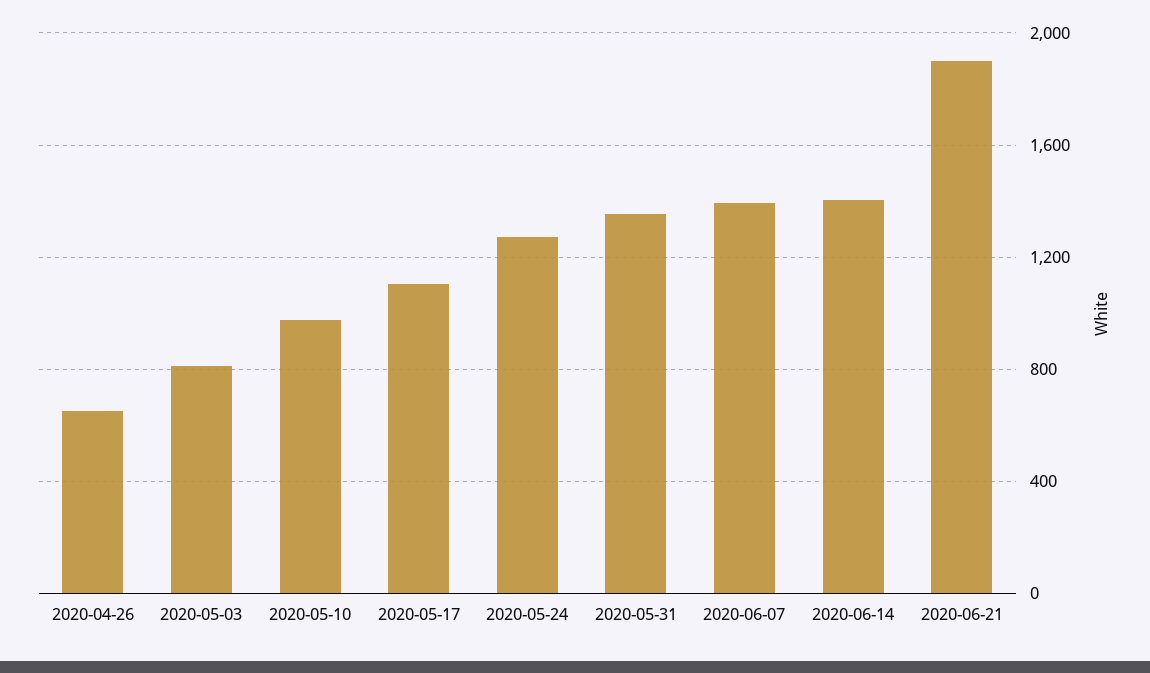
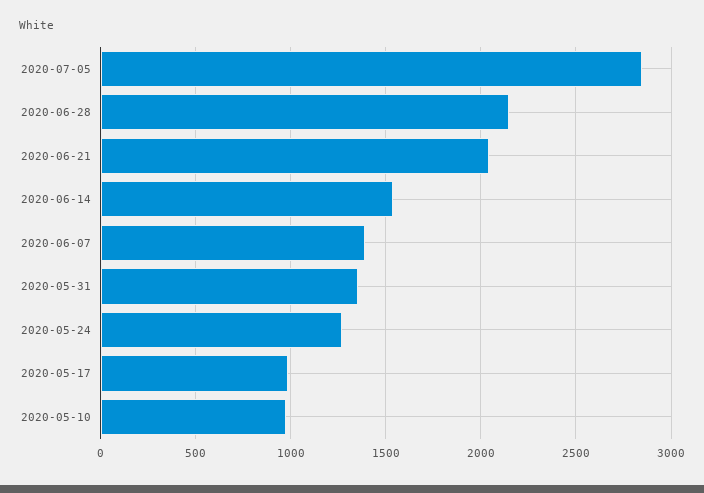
2020-04-26: 650 -> none
2020-05-03: 800 -> none
2020-05-17: 1100 -> 1000
2020-06-14: 1400 -> 1550
2020-06-21: 1900 -> 2050
2020-07-05: none -> 2850
2020-06-28: none -> 2150

